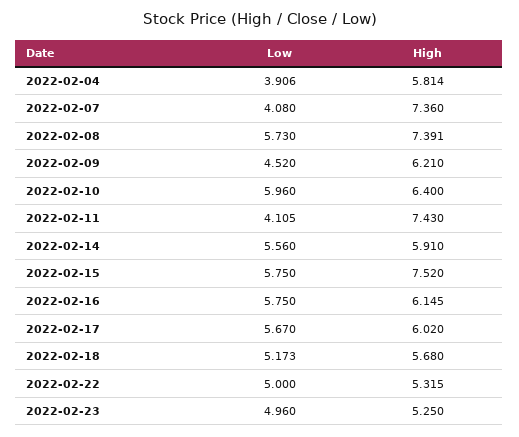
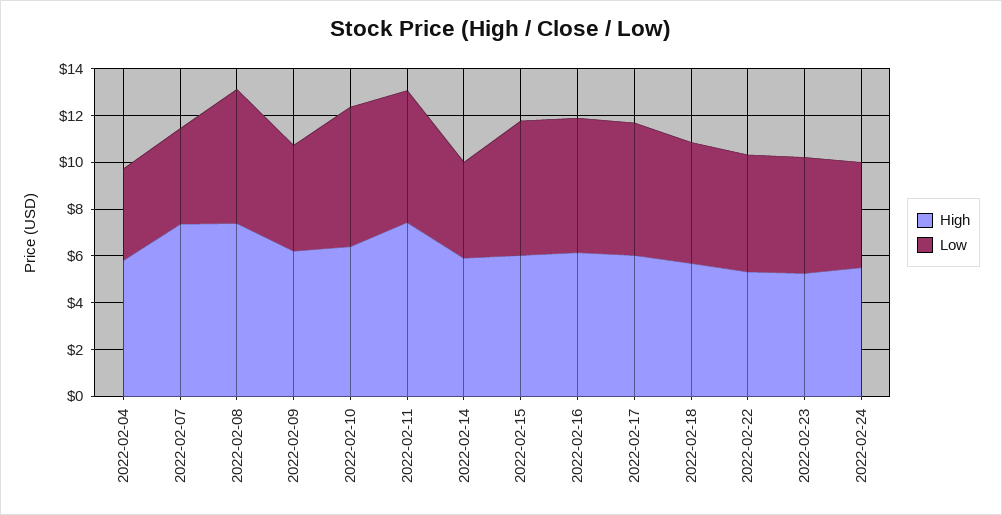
Low, 2022-02-11: 4.105 -> 5.5
Low, 2022-02-14: 5.56 -> 4
High, 2022-02-15: 7.52 -> 6
High, 2022-02-24: none -> 5.5
Low, 2022-02-24: none -> 4.5

